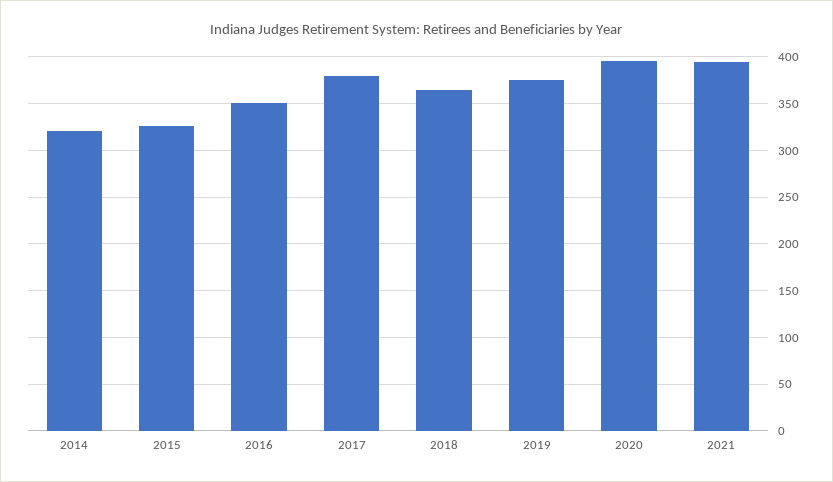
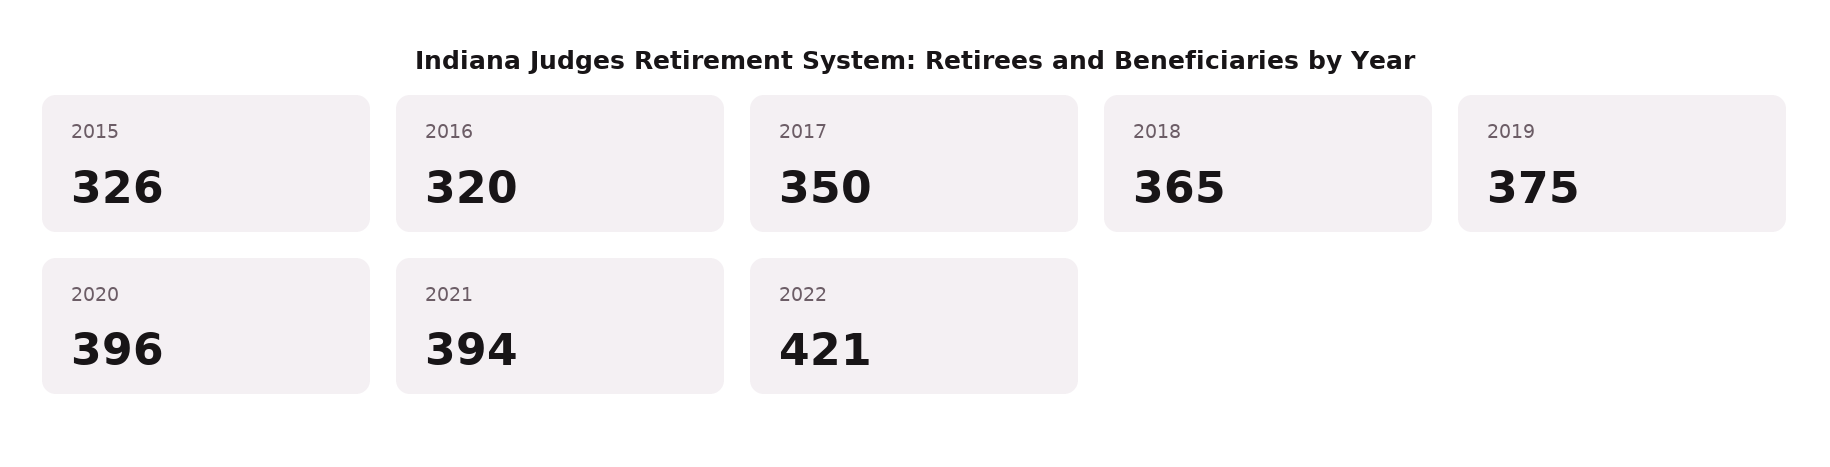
2014: 320 -> none
2016: 350 -> 320
2017: 380 -> 350
2022: none -> 421

